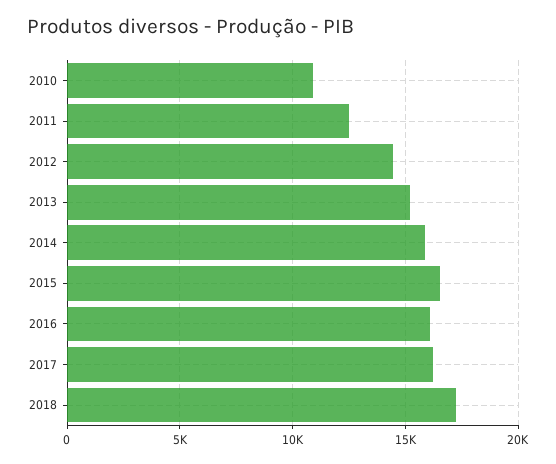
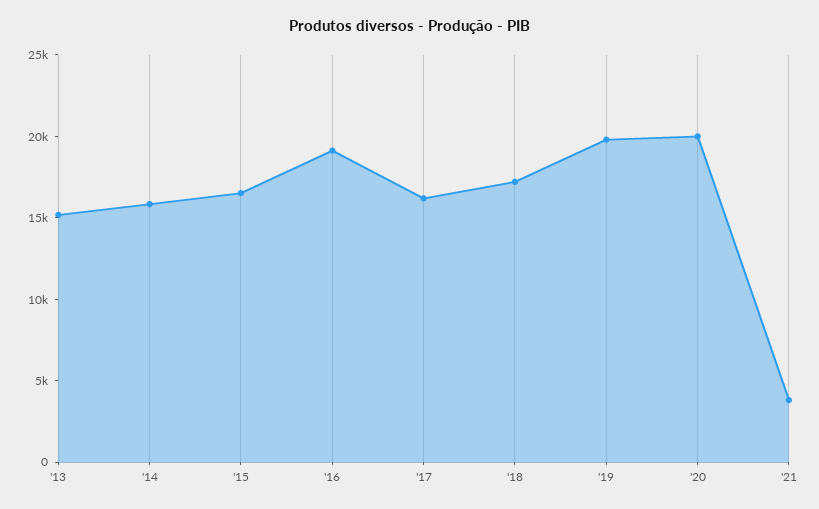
2010: 11000 -> none
2011: 12500 -> none
2012: 14500 -> none
2016: 16000 -> 19000
'19: none -> 20000
'20: none -> 20000
'21: none -> 4000

